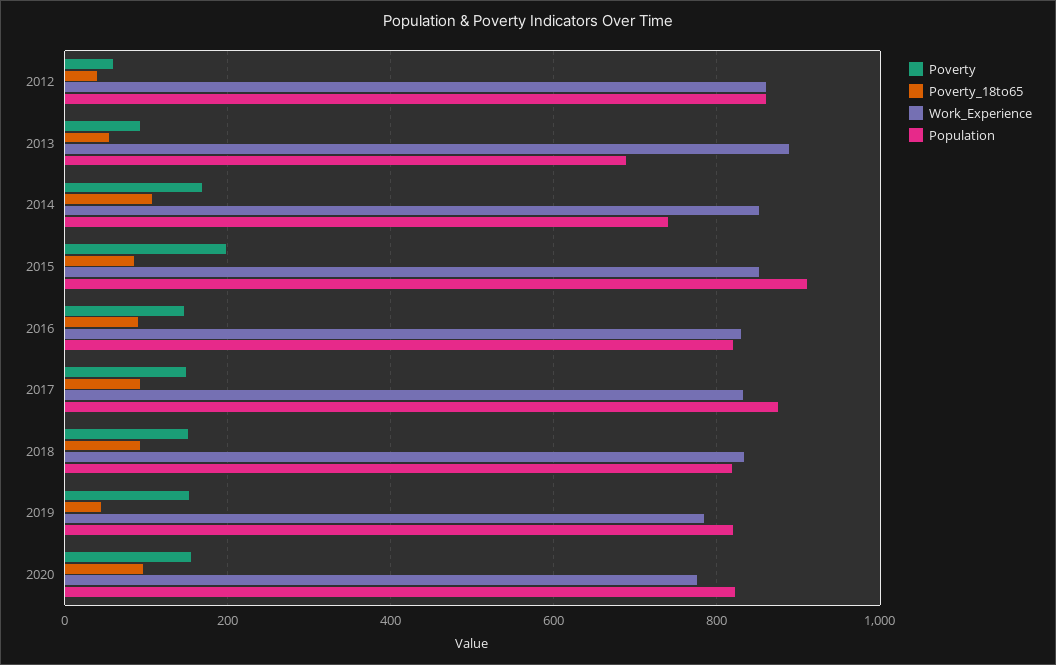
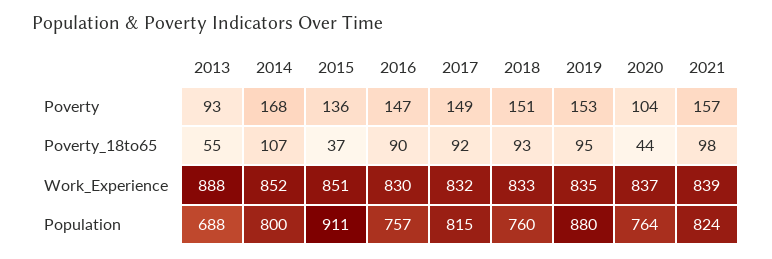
Poverty, 2012: 60 -> none
Poverty_18to65, 2012: 40 -> none
Work_Experience, 2012: 860 -> none
Population, 2012: 860 -> none
Population, 2014: 740 -> 800
Poverty, 2015: 200 -> 136
Poverty_18to65, 2015: 80 -> 37
Population, 2016: 820 -> 757
Population, 2017: 880 -> 815
Population, 2018: 820 -> 760
Poverty_18to65, 2019: 40 -> 95
Work_Experience, 2019: 780 -> 835
Population, 2019: 820 -> 880
Poverty, 2020: 160 -> 104
Poverty_18to65, 2020: 100 -> 44
Work_Experience, 2020: 780 -> 837
Population, 2020: 820 -> 764
Poverty, 2021: none -> 157
Poverty_18to65, 2021: none -> 98
Work_Experience, 2021: none -> 839
Population, 2021: none -> 824

